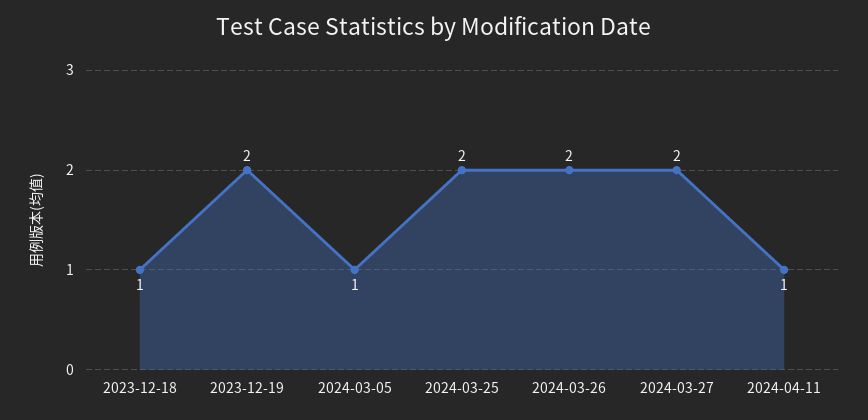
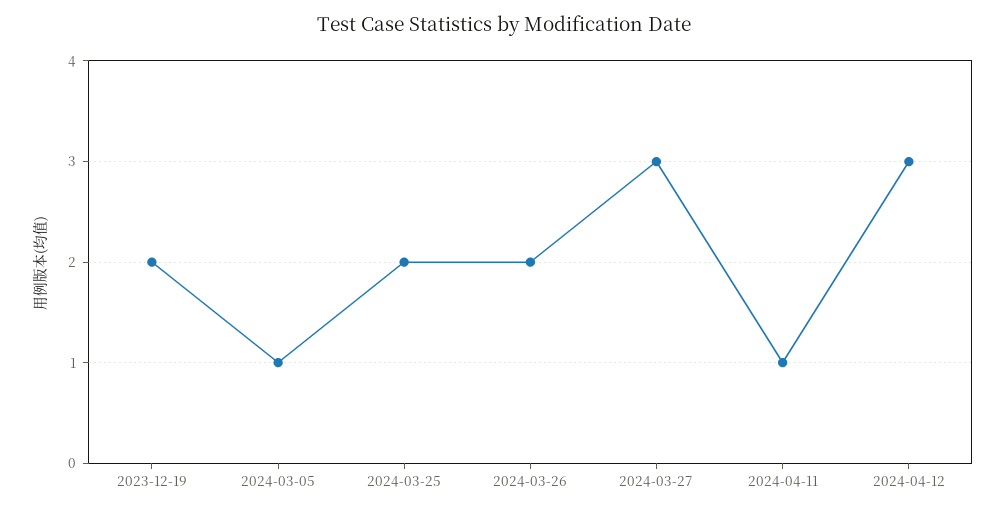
2023-12-18: 1 -> none
2024-03-27: 2 -> 3
2024-04-12: none -> 3

